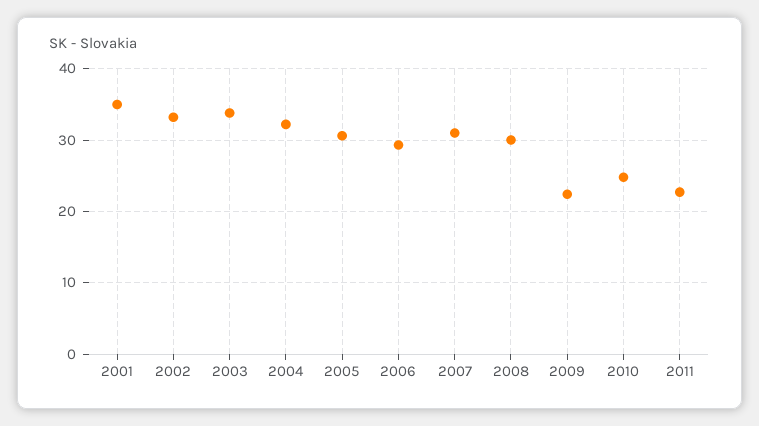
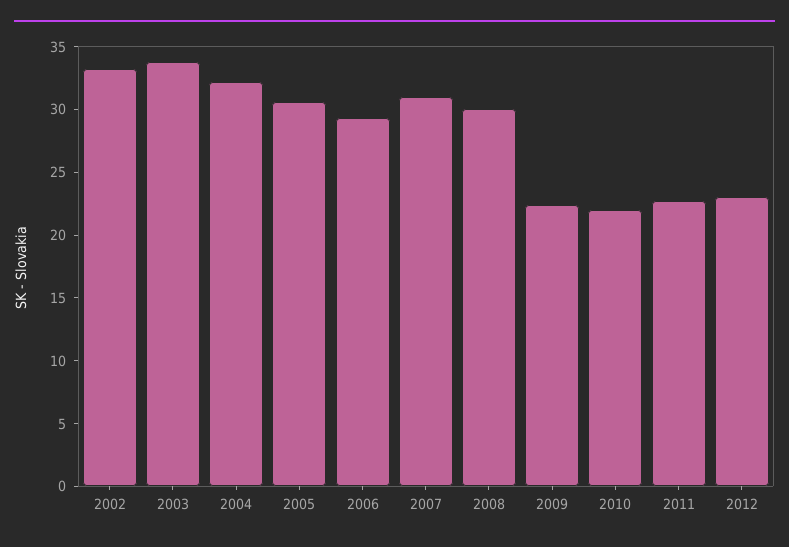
2001: 35 -> none
2010: 25 -> 22
2012: none -> 23

